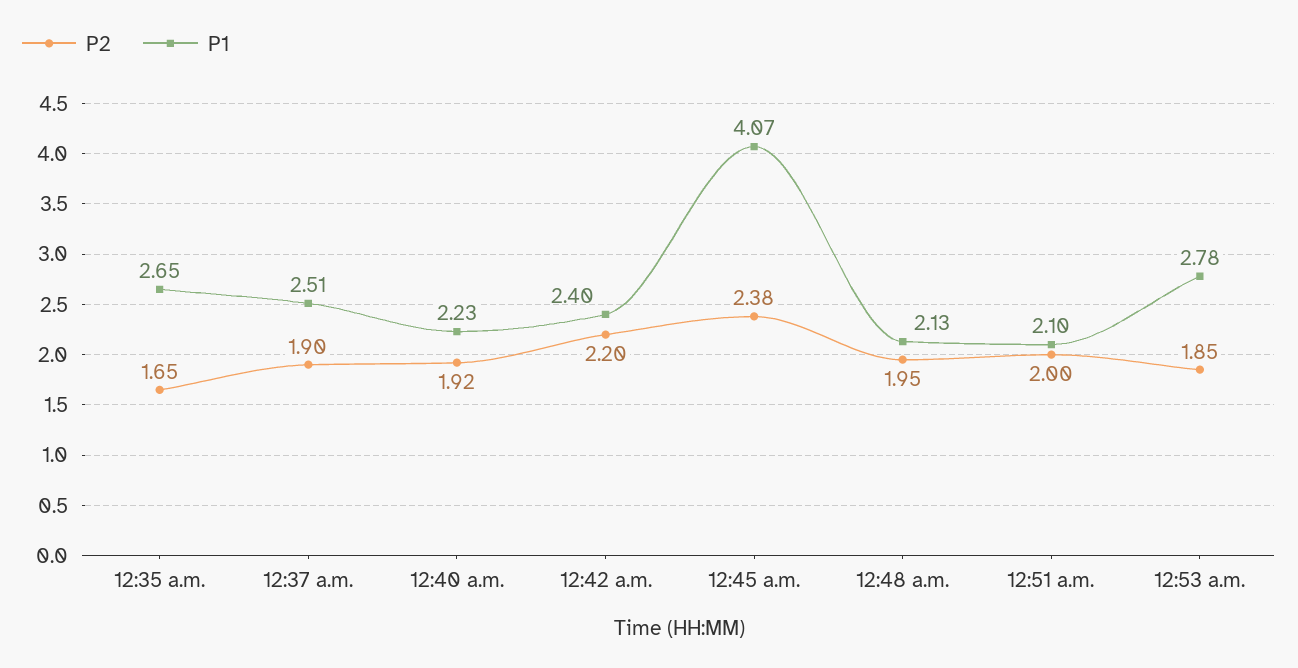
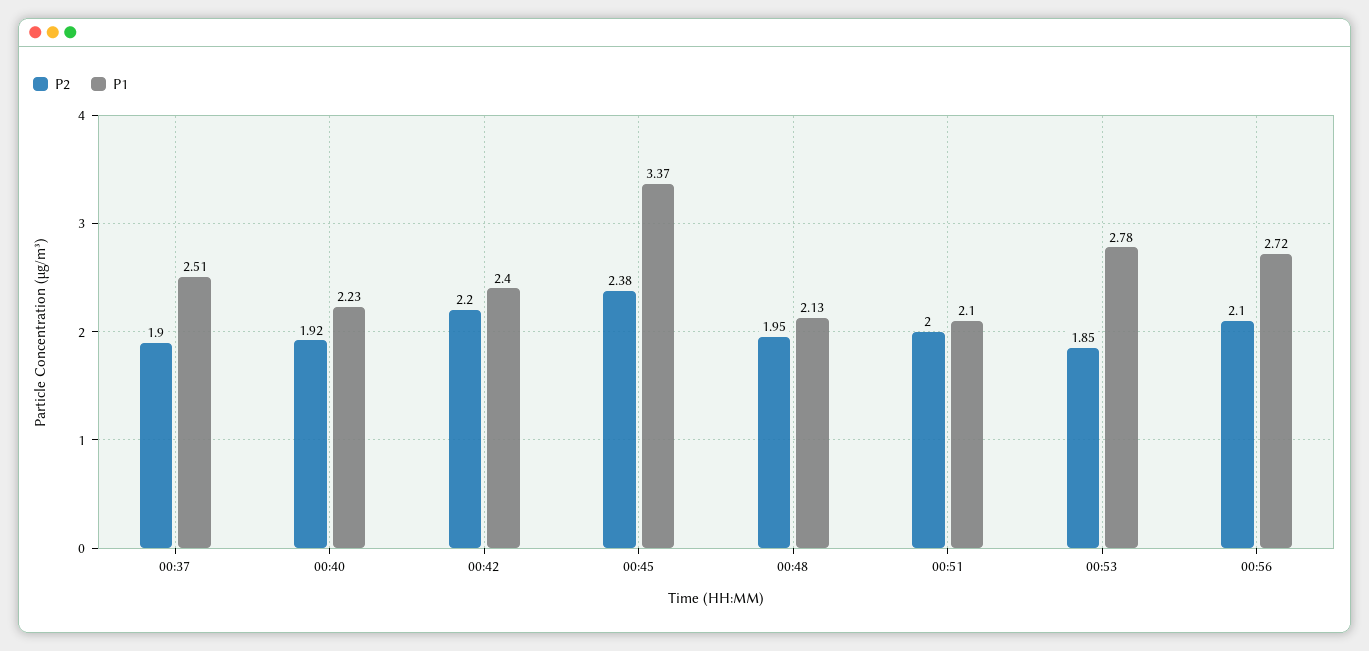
P2, 12:35 a.m.: 1.65 -> none
P1, 12:35 a.m.: 2.65 -> none
P1, 12:45 a.m.: 4.07 -> 3.37
P2, 00:56: none -> 2.1
P1, 00:56: none -> 2.72

